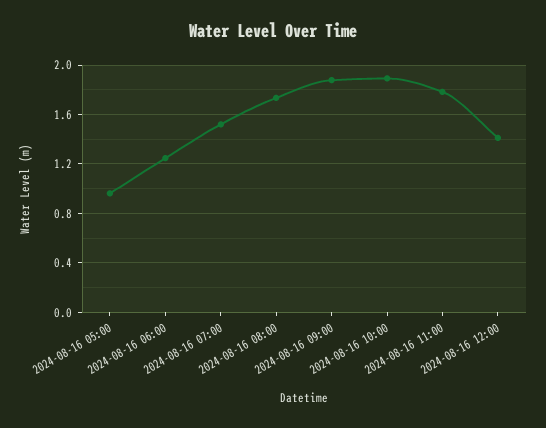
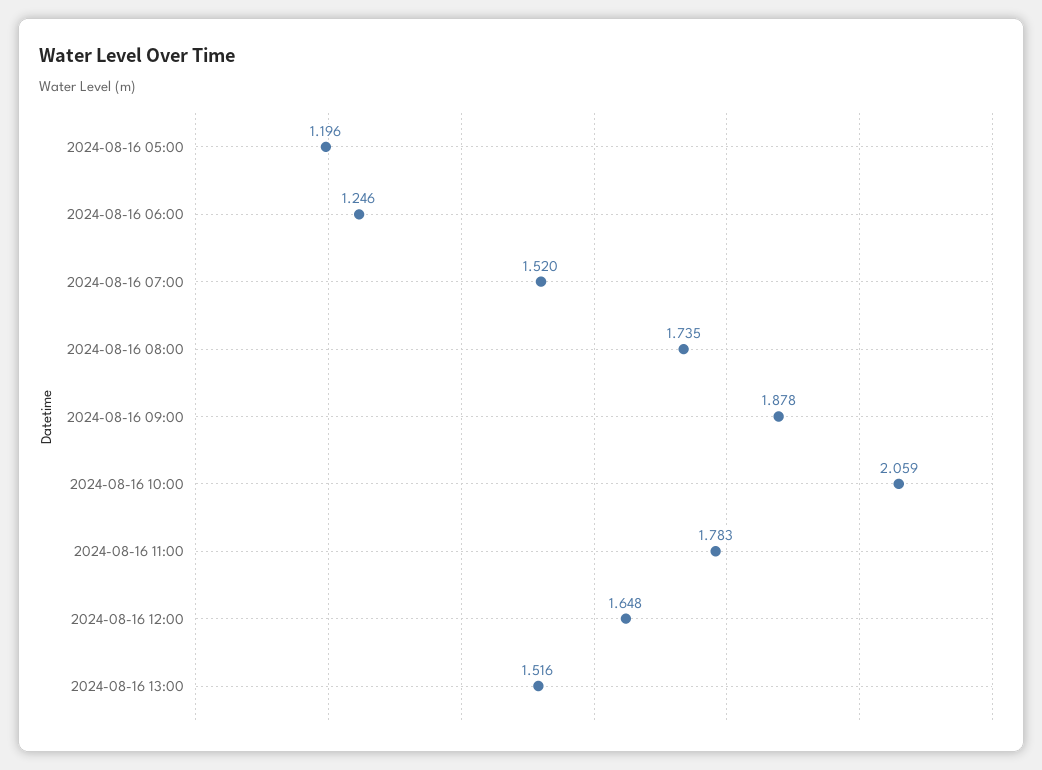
2024-08-16 05:00: 0.95 -> 1.196
2024-08-16 10:00: 1.9 -> 2.059
2024-08-16 12:00: 1.4 -> 1.648
2024-08-16 13:00: none -> 1.516

